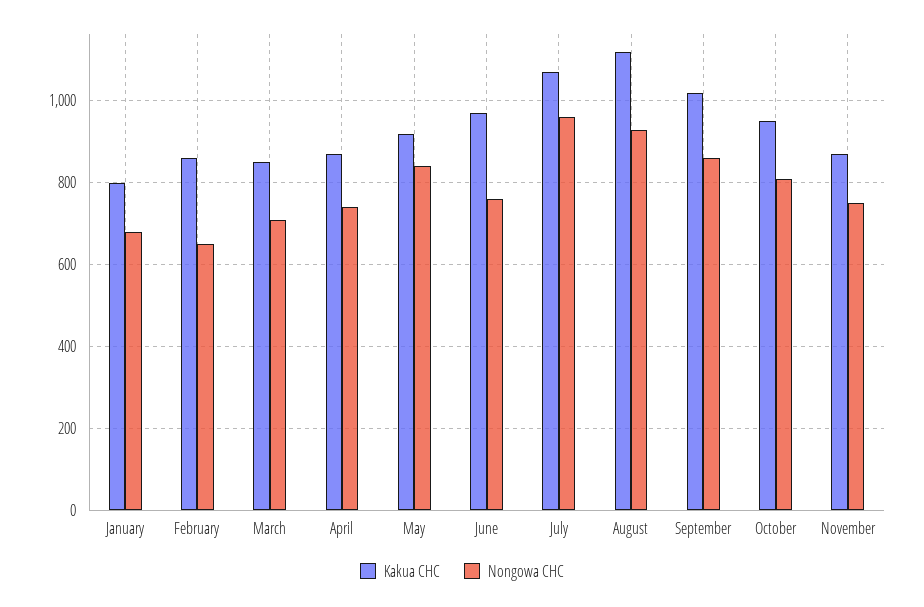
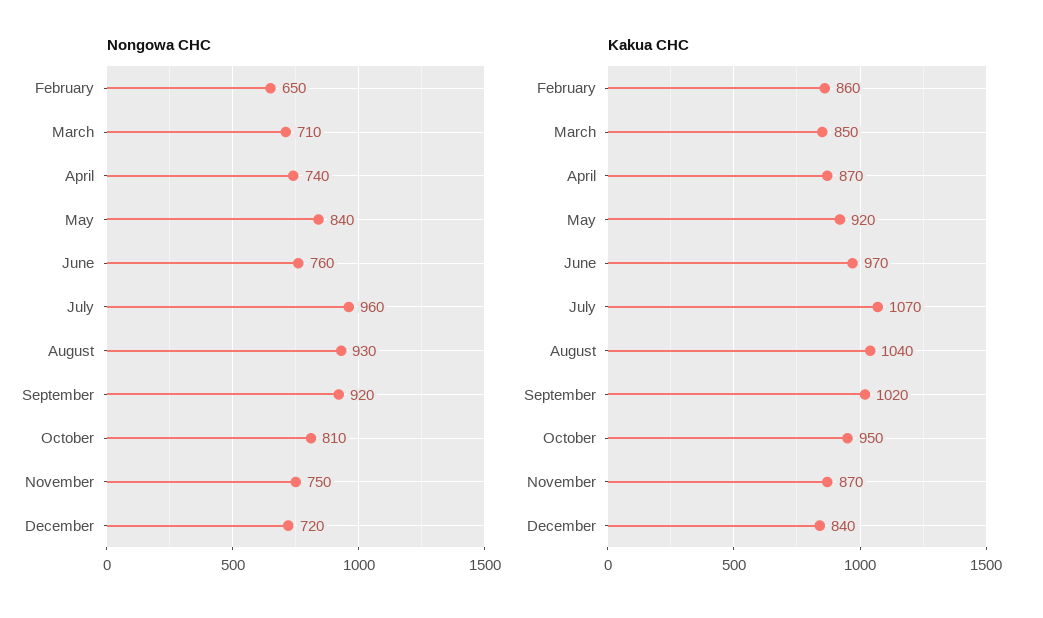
Kakua CHC, January: 800 -> none
Nongowa CHC, January: 680 -> none
Kakua CHC, August: 1120 -> 1040
Nongowa CHC, September: 860 -> 920
Nongowa CHC, December: none -> 720
Kakua CHC, December: none -> 840

